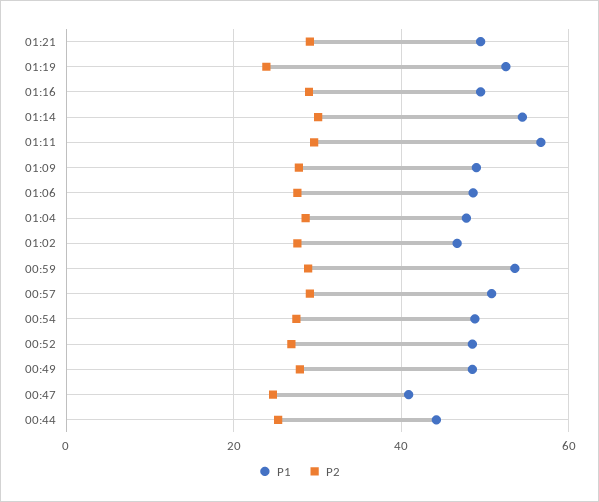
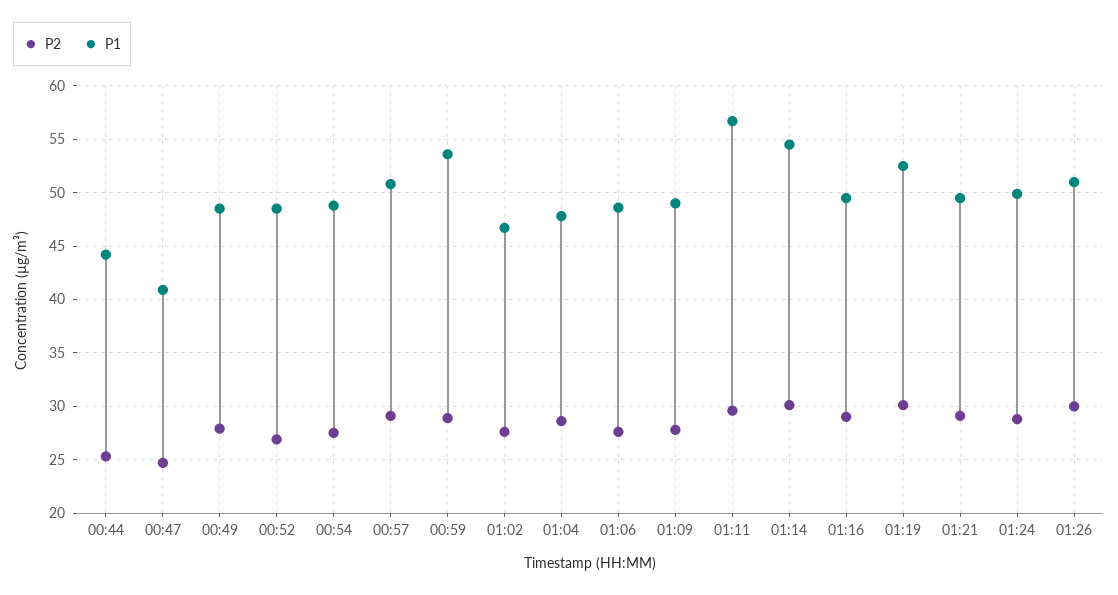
P2, 01:19: 24 -> 30
P2, 01:24: none -> 29
P1, 01:24: none -> 50
P2, 01:26: none -> 30
P1, 01:26: none -> 51

